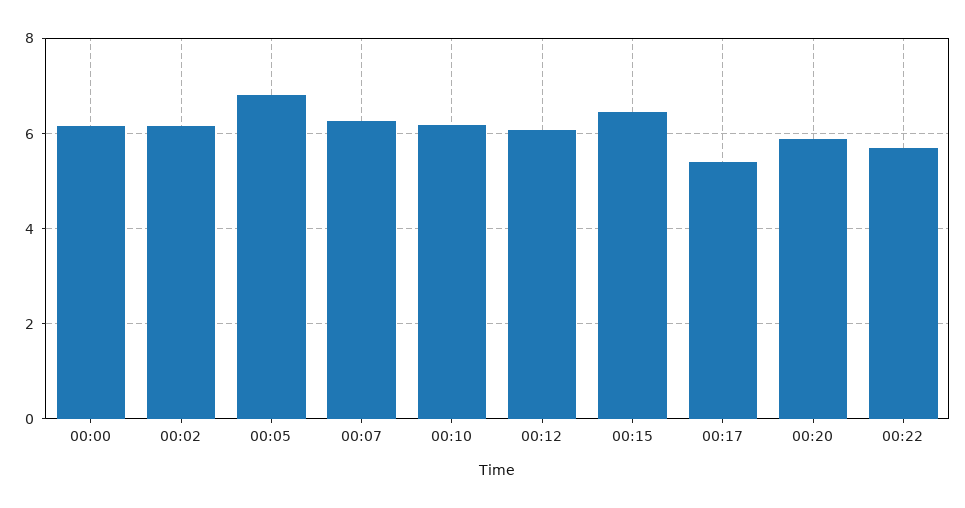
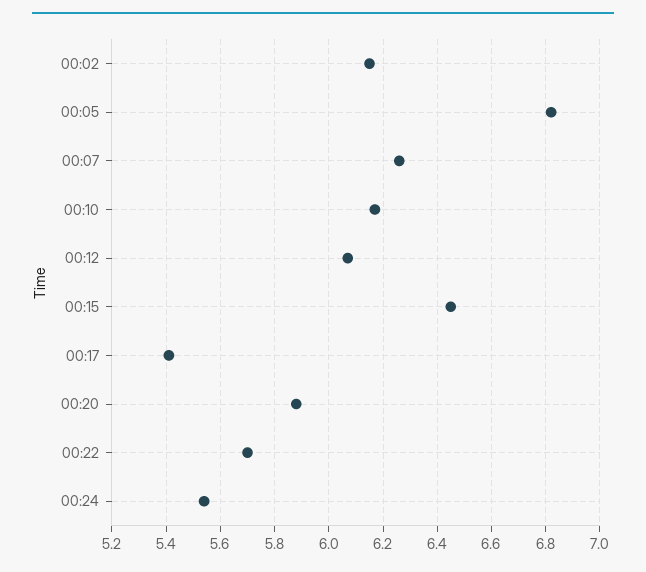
00:00: 6.2 -> none
00:24: none -> 5.55

